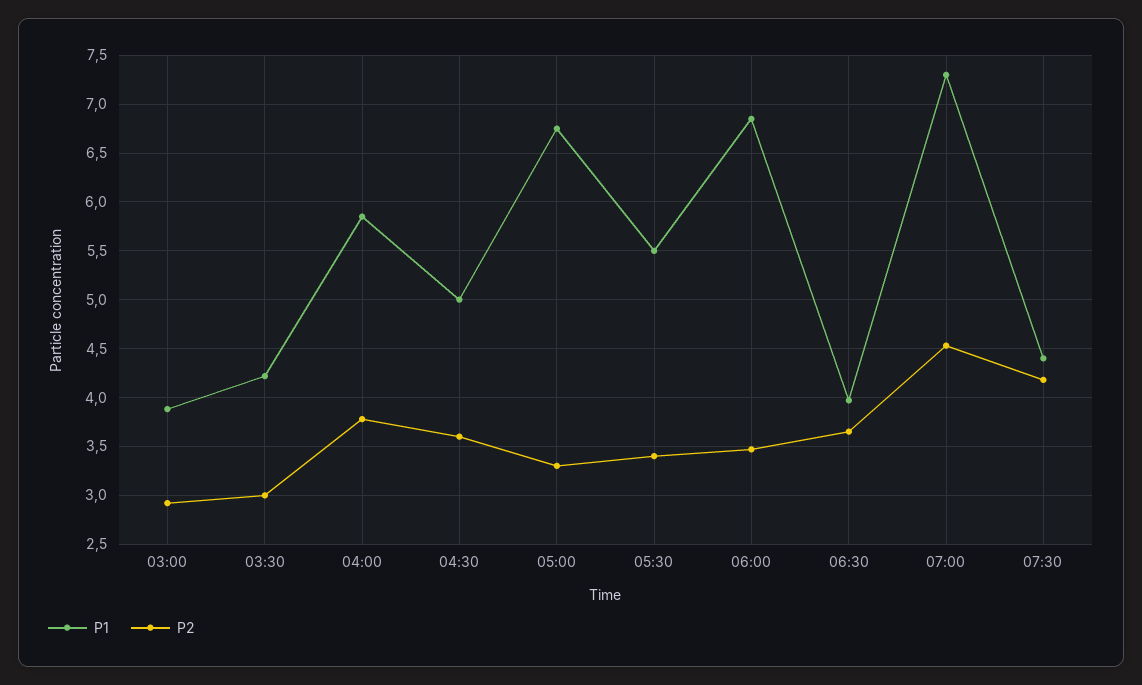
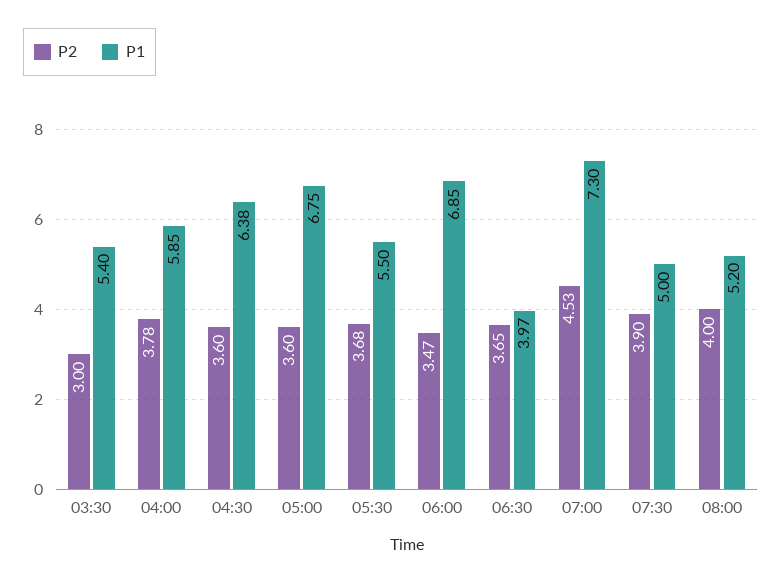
P1, 03:00: 3.9 -> none
P2, 03:00: 2.9 -> none
P1, 03:30: 4.2 -> 5.4
P1, 04:30: 5 -> 6.38
P2, 05:00: 3.3 -> 3.6
P2, 05:30: 3.4 -> 3.68
P1, 07:30: 4.4 -> 5
P2, 07:30: 4.2 -> 3.9
P2, 08:00: none -> 4
P1, 08:00: none -> 5.2

